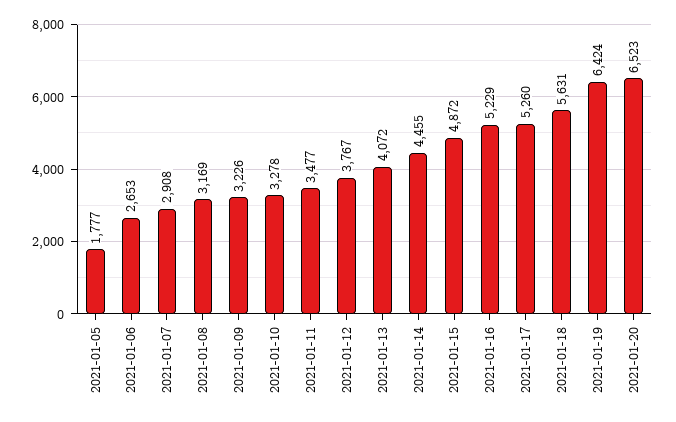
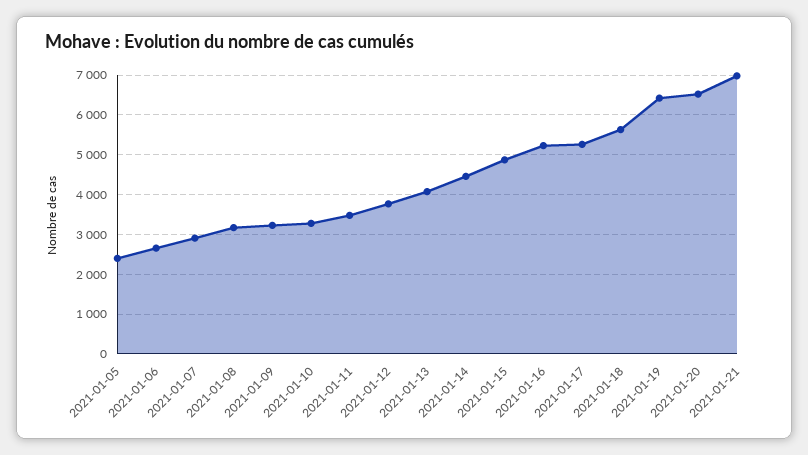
2021-01-05: 1777 -> 2400
2021-01-21: none -> 7000

